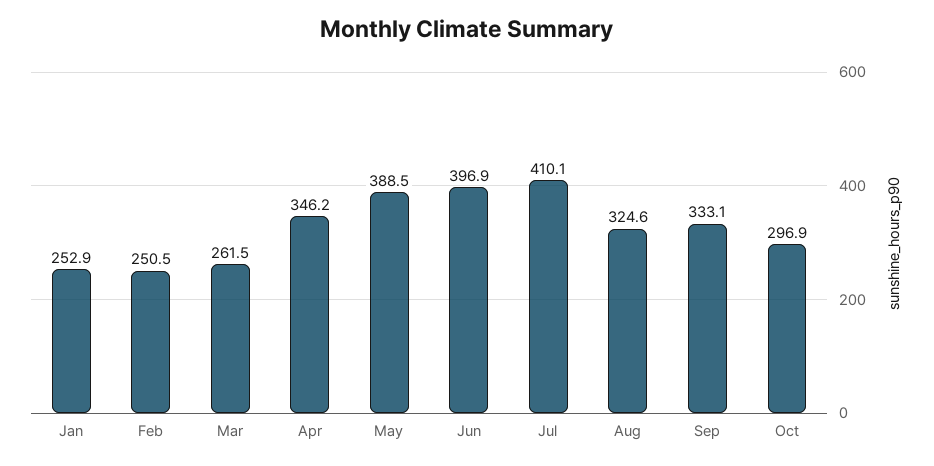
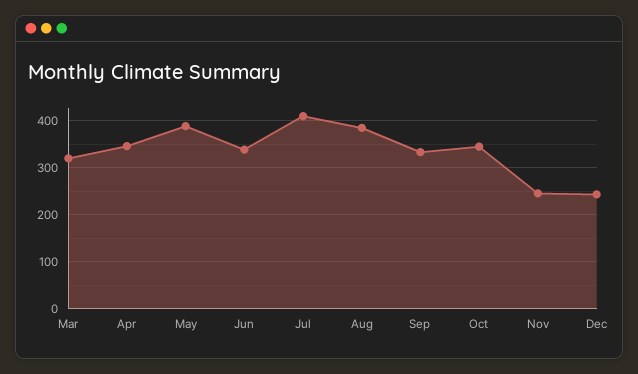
Jan: 252.9 -> none
Feb: 250.5 -> none
Mar: 261.5 -> 320
Jun: 396.9 -> 340
Aug: 324.6 -> 380
Oct: 296.9 -> 340
Nov: none -> 240
Dec: none -> 240

